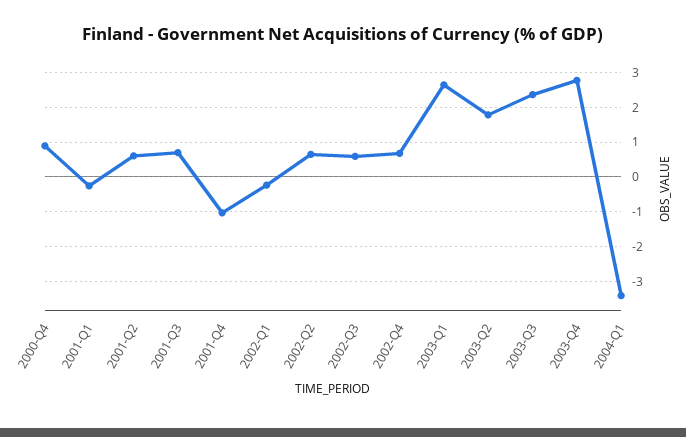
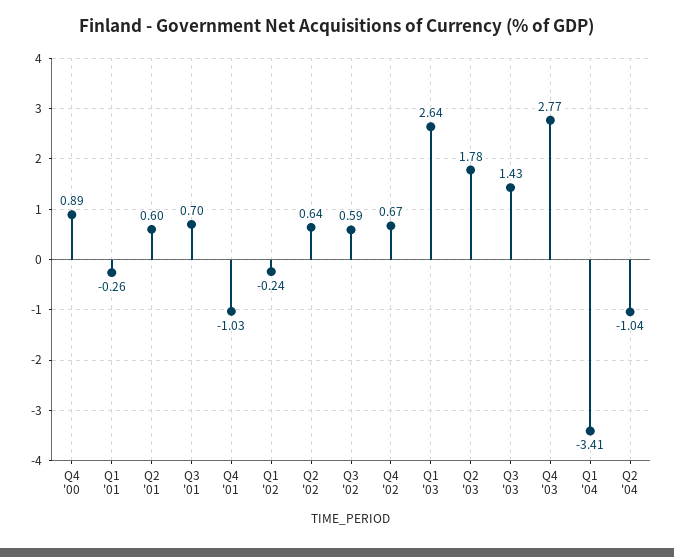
2003-Q3: 2.4 -> 1.43
Q2 '04: none -> -1.04

